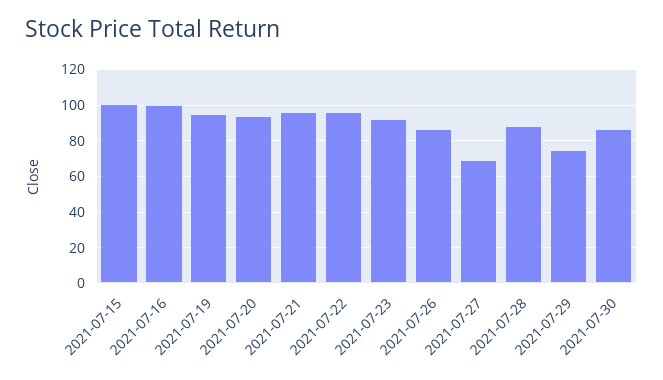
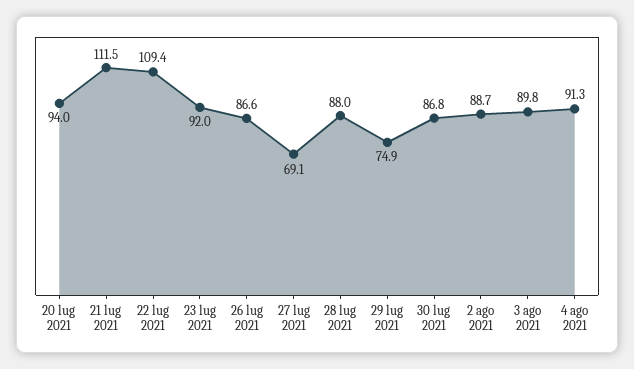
2021-07-15: 100 -> none
2021-07-16: 100 -> none
2021-07-19: 95 -> none
2021-07-21: 95 -> 111.5
2021-07-22: 95 -> 109.4
2 ago 2021: none -> 88.7
3 ago 2021: none -> 89.8
4 ago 2021: none -> 91.3

